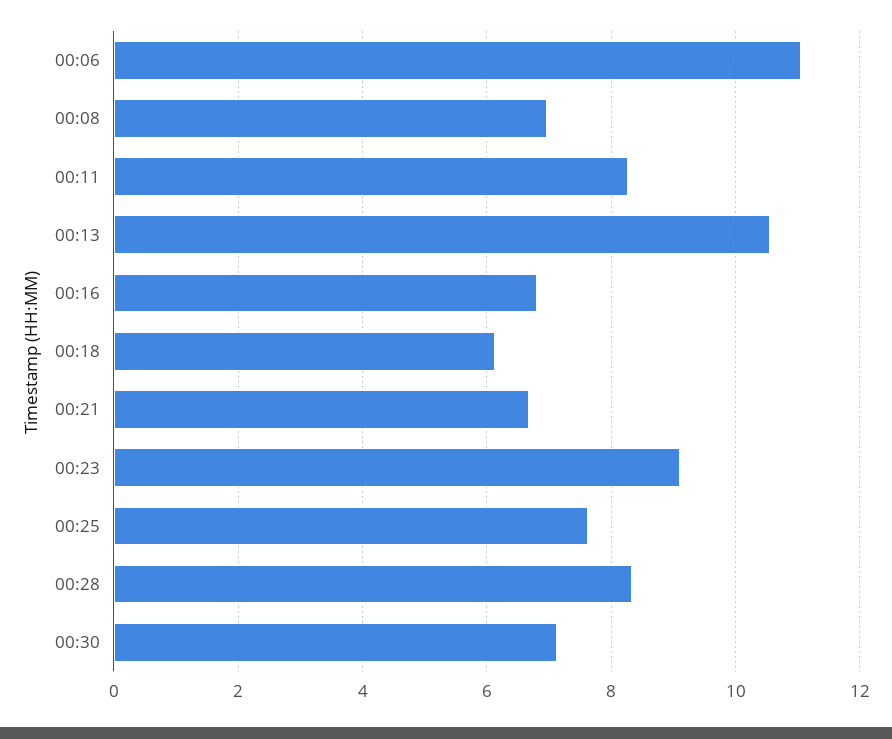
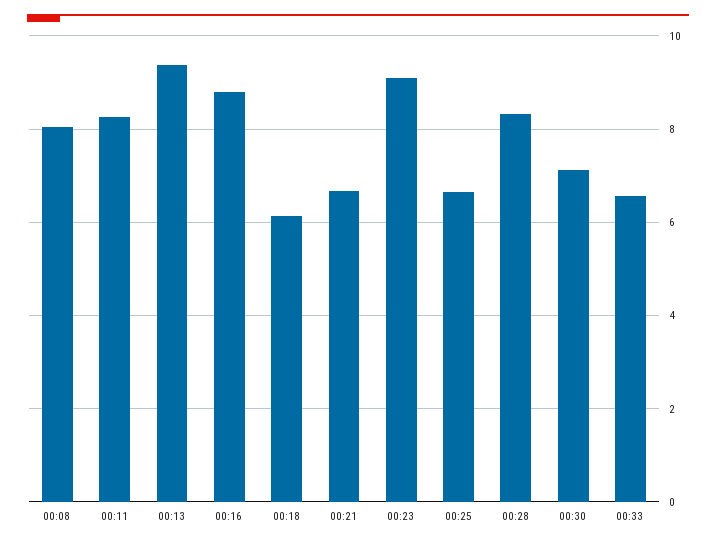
00:06: 11 -> none
00:08: 7 -> 8
00:13: 10.6 -> 9.4
00:16: 6.8 -> 8.8
00:25: 7.6 -> 6.6
00:33: none -> 6.6

